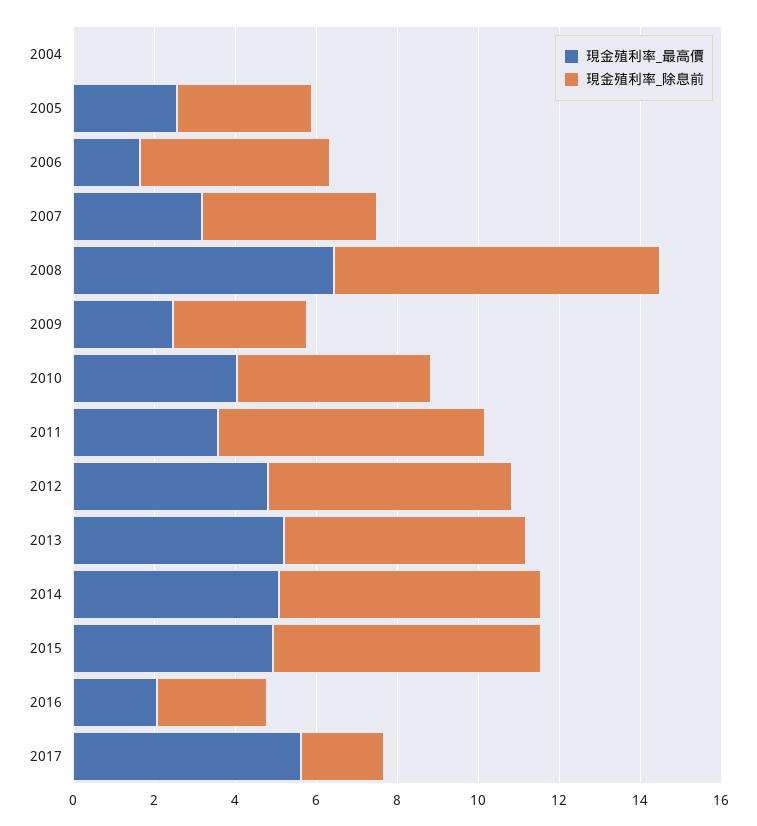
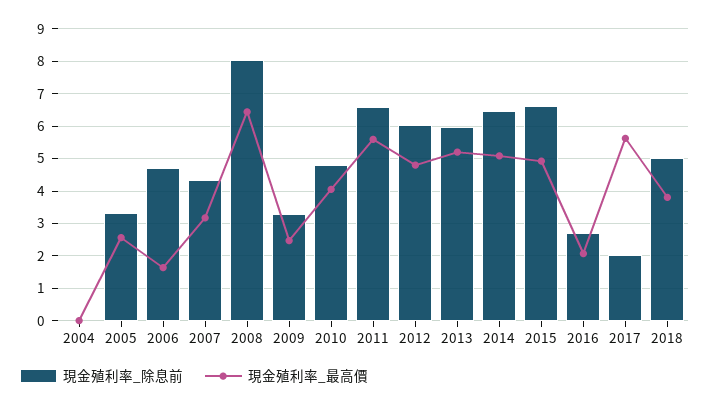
現金殖利率_最高價, 2011: 3.5 -> 5.6
現金殖利率_除息前, 2018: none -> 5
現金殖利率_最高價, 2018: none -> 3.8

